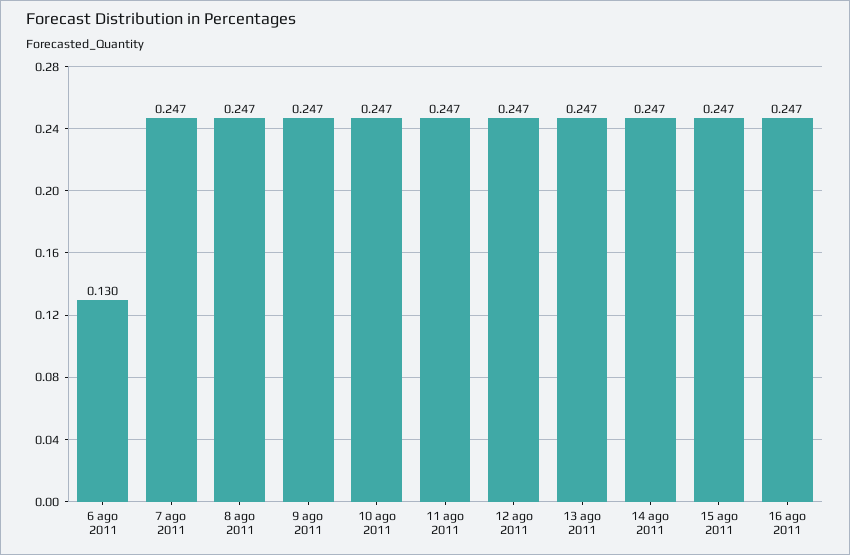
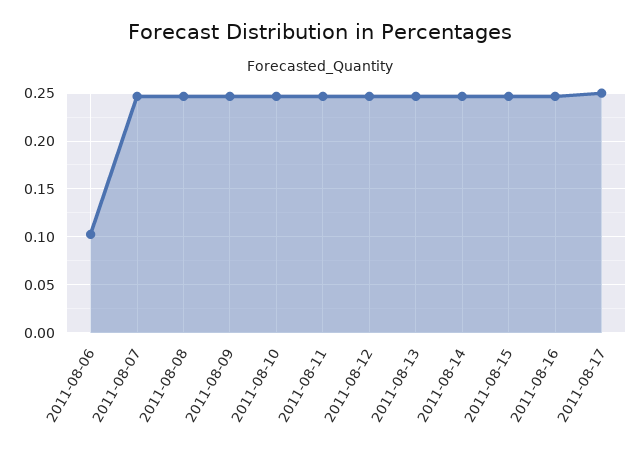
6 ago 2011: 0.13 -> 0.1
2011-08-17: none -> 0.25

